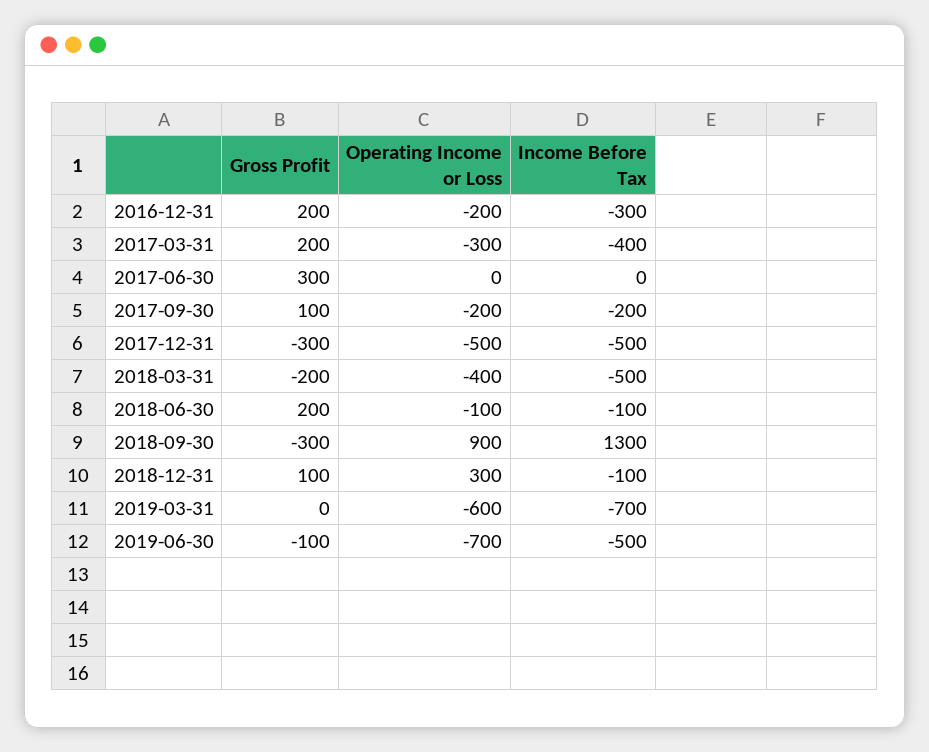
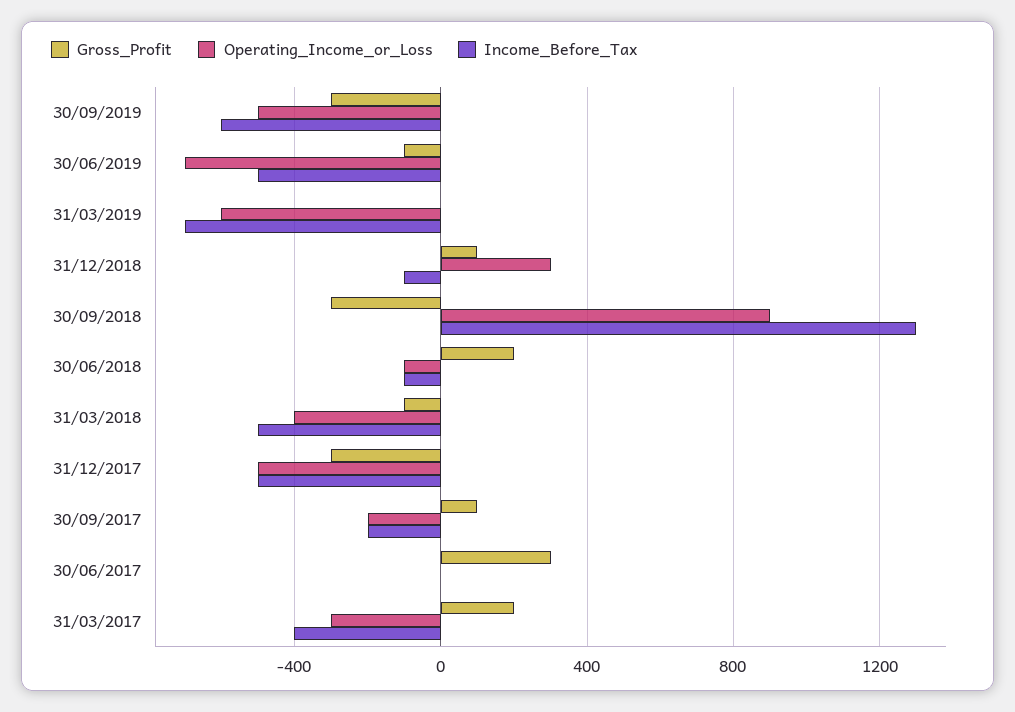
Gross Profit, 2016-12-31: 200 -> none
Operating Income or Loss, 2016-12-31: -200 -> none
Income Before Tax, 2016-12-31: -300 -> none
Gross Profit, 2018-03-31: -200 -> -100
Gross Profit, 30/09/2019: none -> -300
Operating Income or Loss, 30/09/2019: none -> -500
Income Before Tax, 30/09/2019: none -> -600

